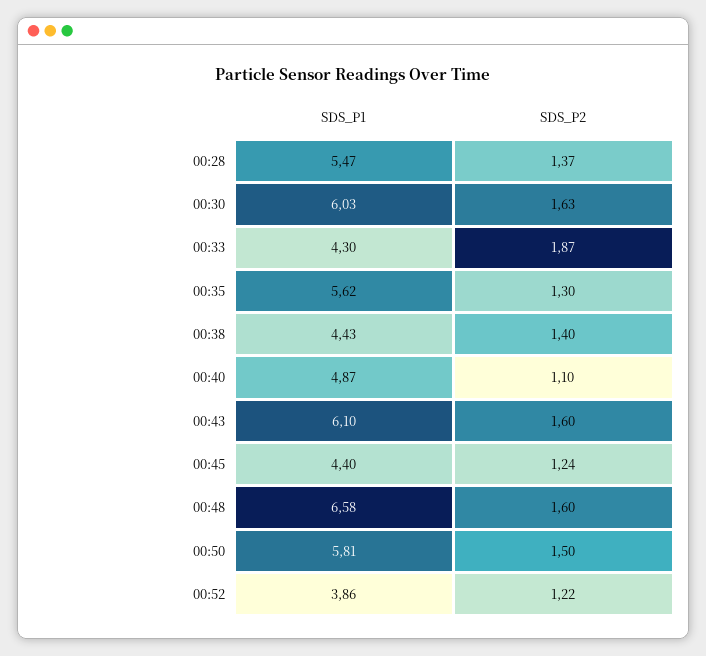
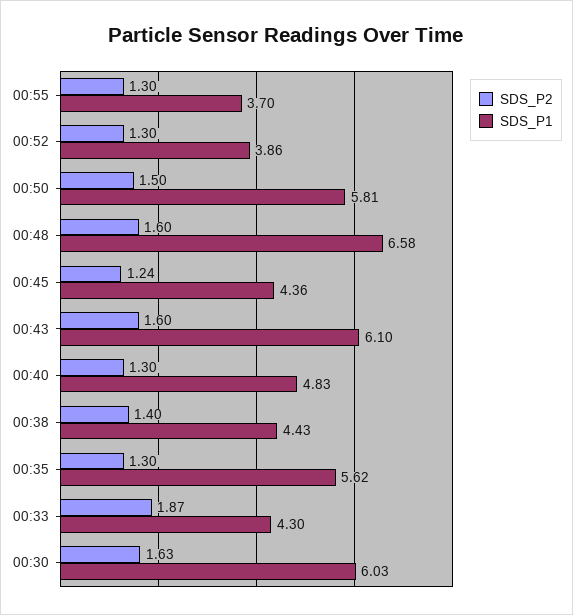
SDS_P1, 00:28: 5.47 -> none
SDS_P2, 00:28: 1.37 -> none
SDS_P1, 00:40: 4.87 -> 4.83
SDS_P2, 00:40: 1.1 -> 1.3
SDS_P1, 00:45: 4.4 -> 4.36
SDS_P2, 00:52: 1.22 -> 1.3
SDS_P2, 00:55: none -> 1.3
SDS_P1, 00:55: none -> 3.7

